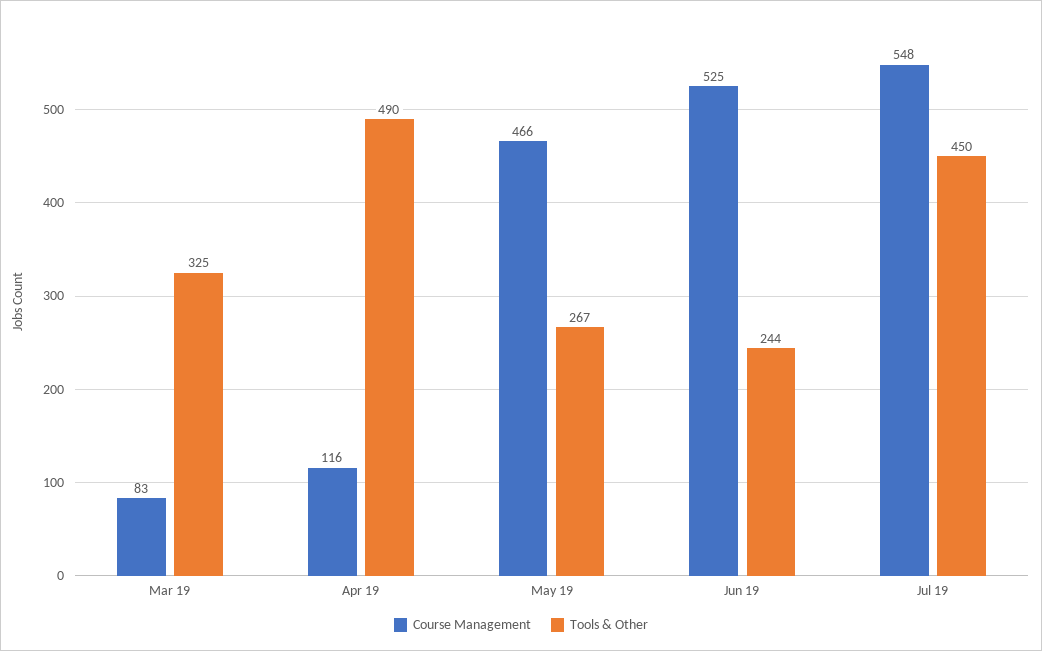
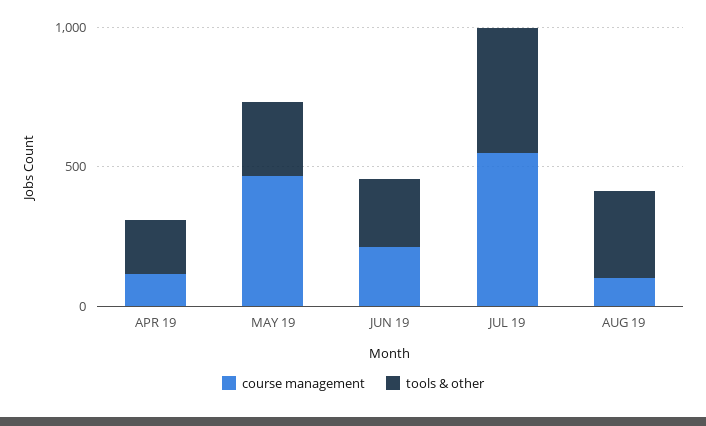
Course Management, Mar 19: 83 -> none
Tools & Other, Mar 19: 325 -> none
Tools & Other, Apr 19: 490 -> 200
Course Management, Jun 19: 525 -> 200
Course Management, AUG 19: none -> 100
Tools & Other, AUG 19: none -> 300

